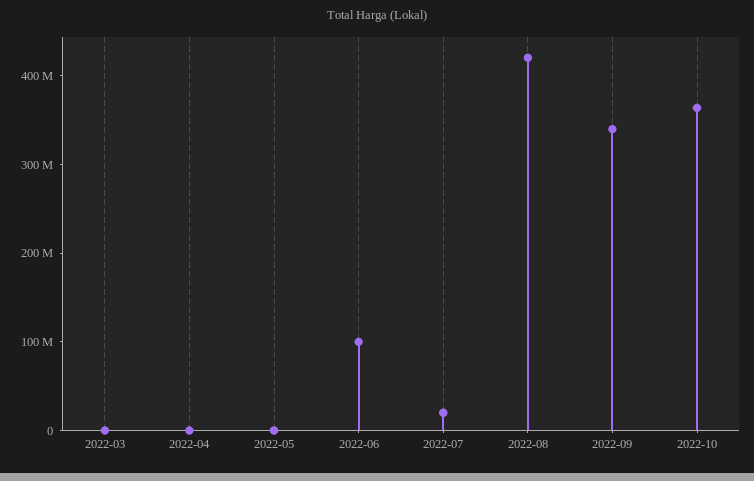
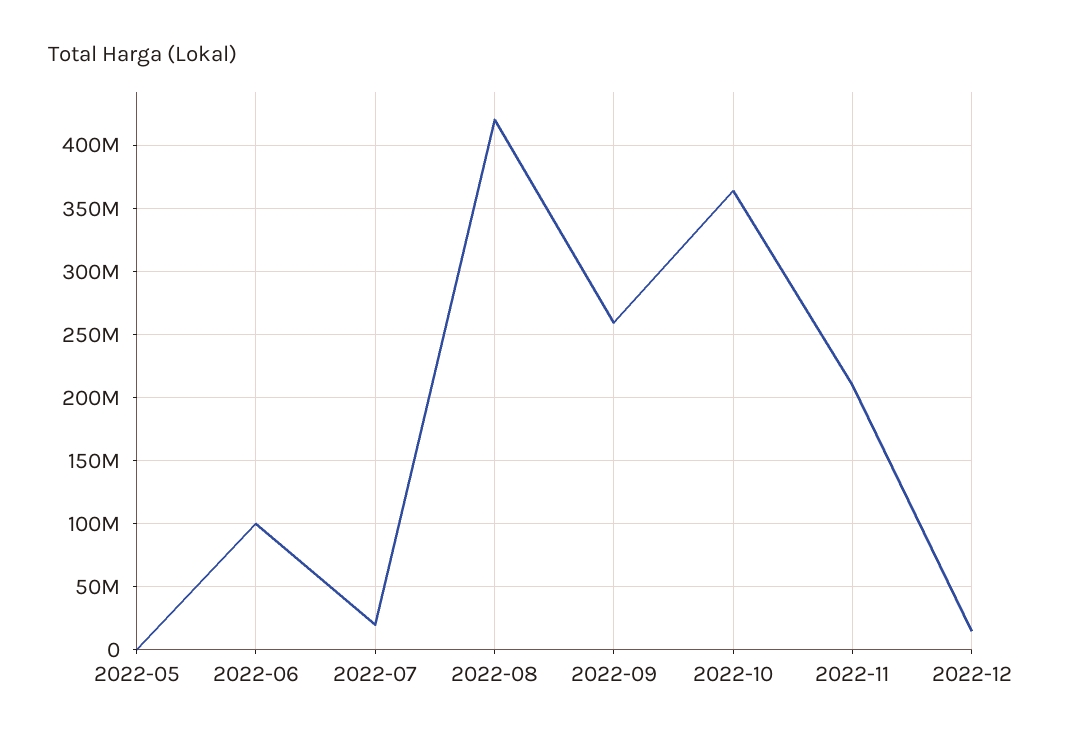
2022-03: 0 -> none
2022-04: 0 -> none
2022-09: 340000000 -> 260000000
2022-11: none -> 210000000
2022-12: none -> 15000000

